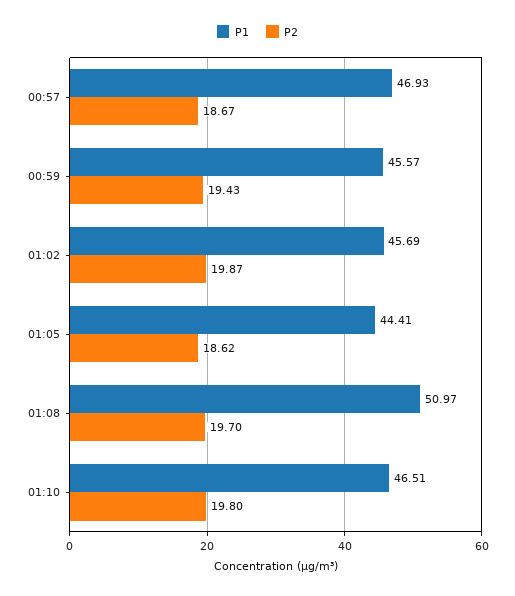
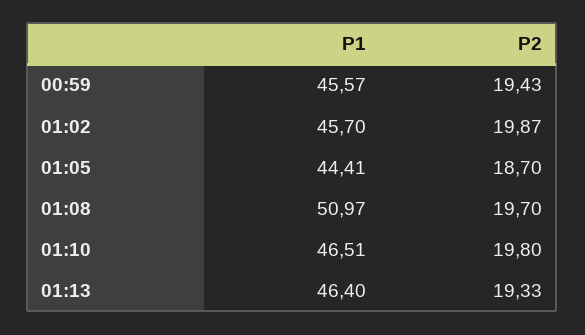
P1, 00:57: 46.93 -> none
P2, 00:57: 18.67 -> none
P1, 01:02: 45.69 -> 45.7
P2, 01:05: 18.62 -> 18.7
P1, 01:13: none -> 46.4
P2, 01:13: none -> 19.33

